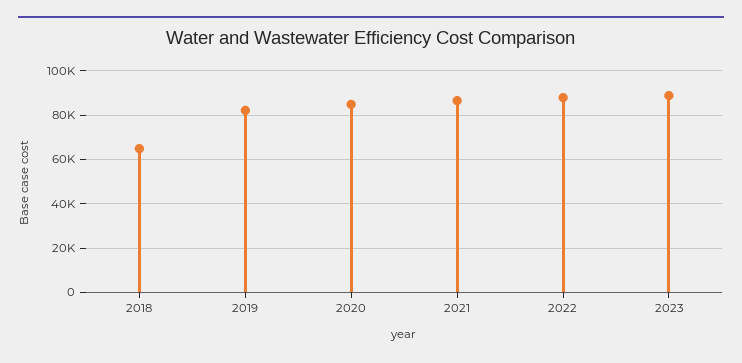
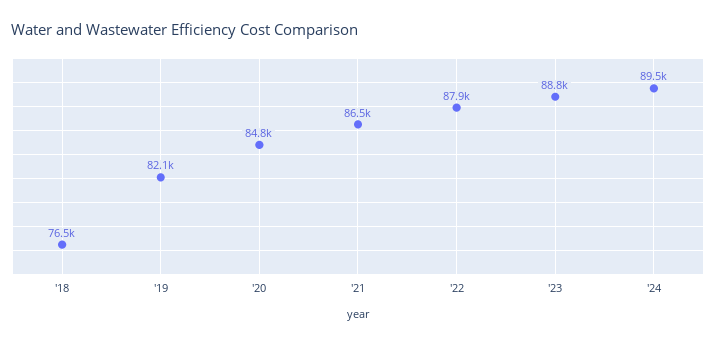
2018: 65000 -> 76500
'24: none -> 89500

